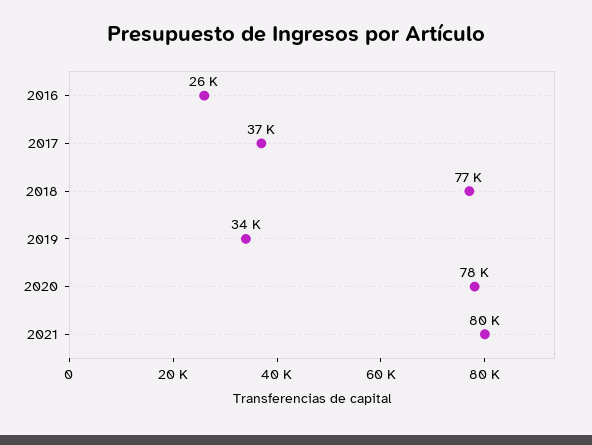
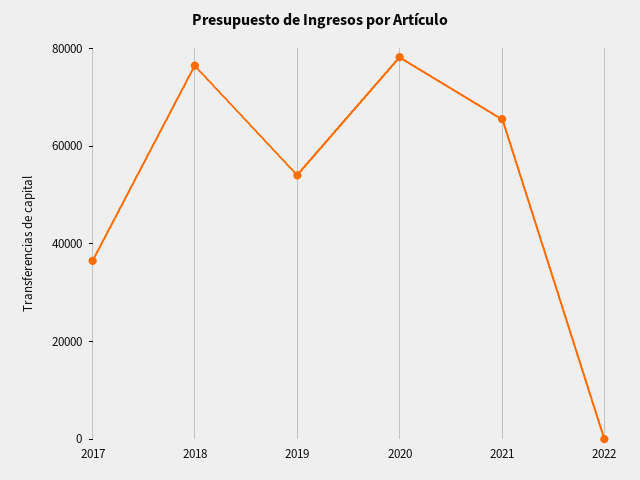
2016: 26000 -> none
2019: 34000 -> 55000
2021: 80000 -> 65000
2022: none -> 0

